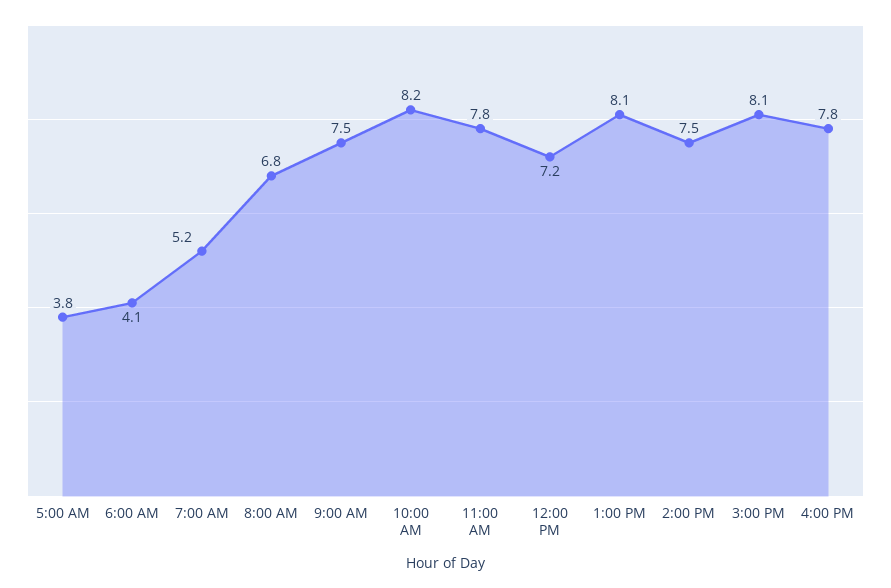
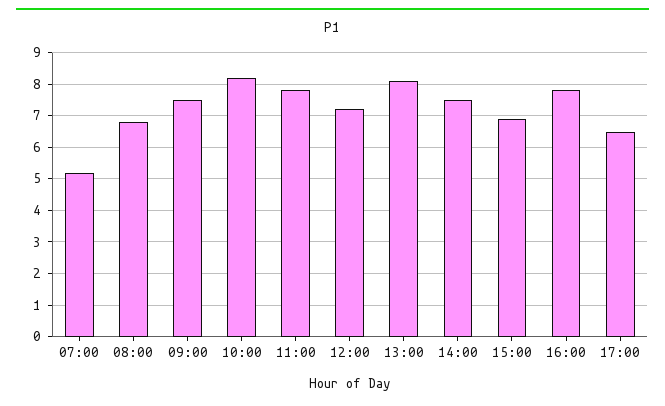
5:00 AM: 3.8 -> none
6:00 AM: 4.1 -> none
3:00 PM: 8.1 -> 7
17:00: none -> 6.5

